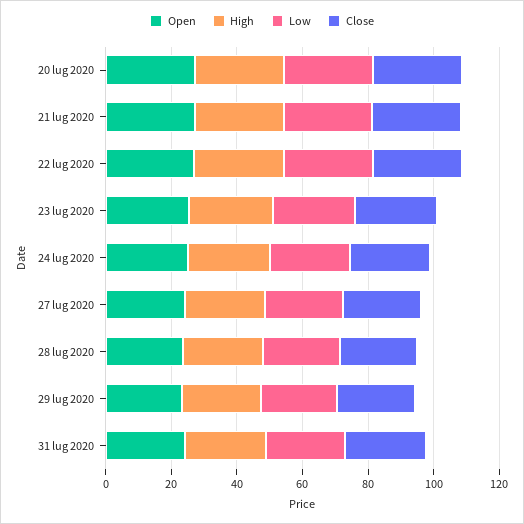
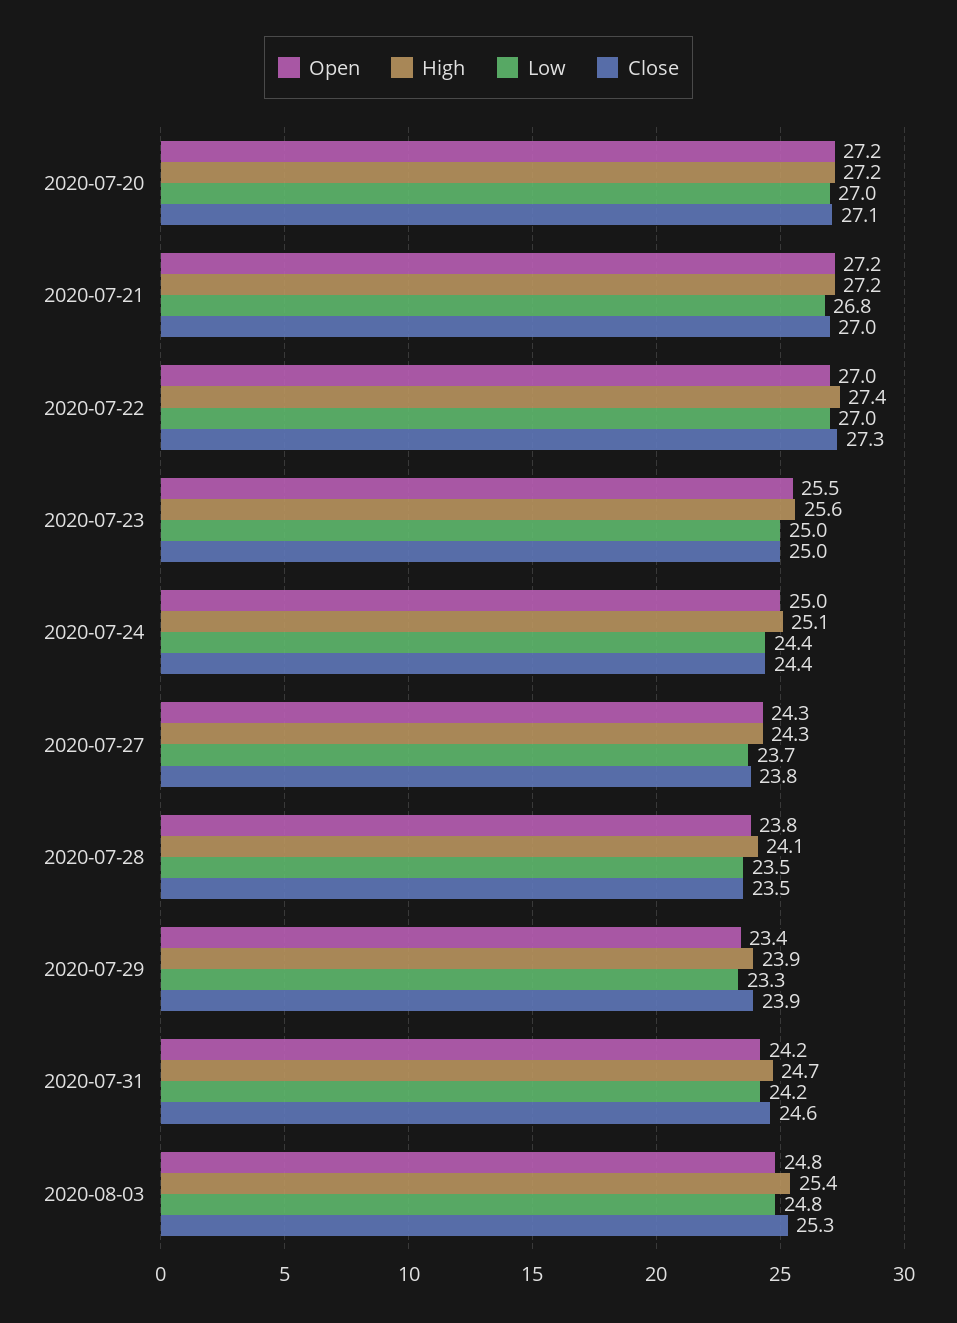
Open, 2020-08-03: none -> 24.8
High, 2020-08-03: none -> 25.4
Low, 2020-08-03: none -> 24.8
Close, 2020-08-03: none -> 25.3

